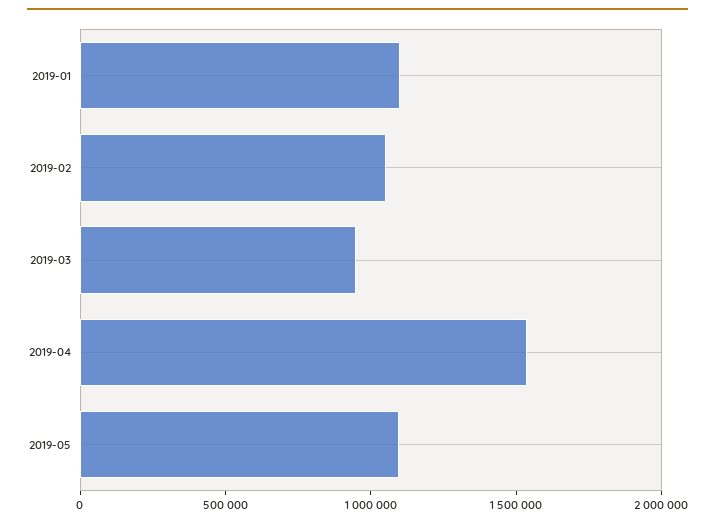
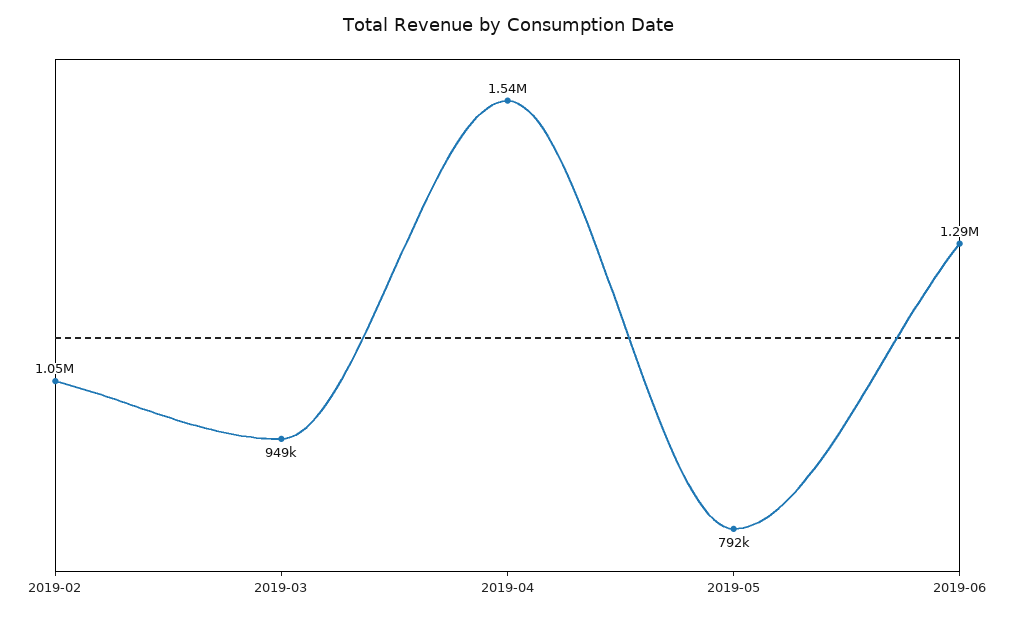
2019-01: 1100000 -> none
2019-05: 1100000 -> 792000
2019-06: none -> 1290000

